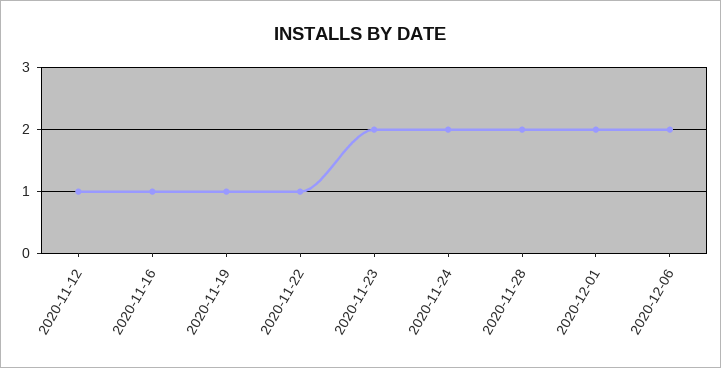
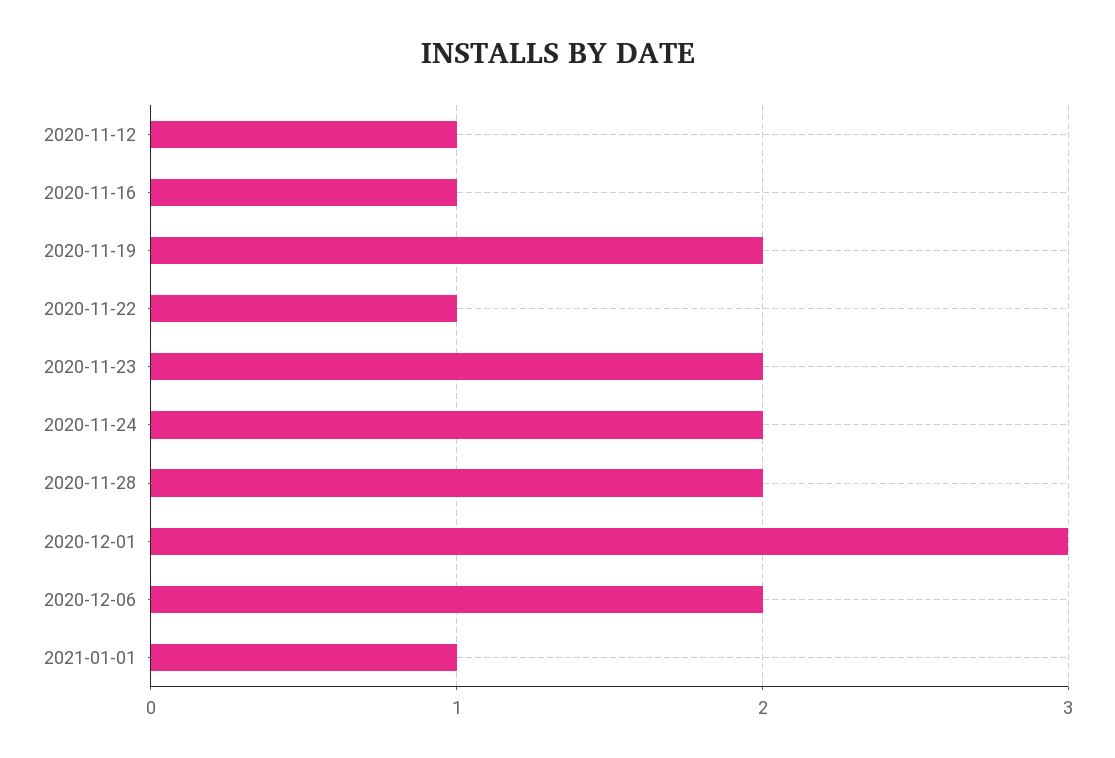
2020-11-19: 1 -> 2
2020-12-01: 2 -> 3
2021-01-01: none -> 1

